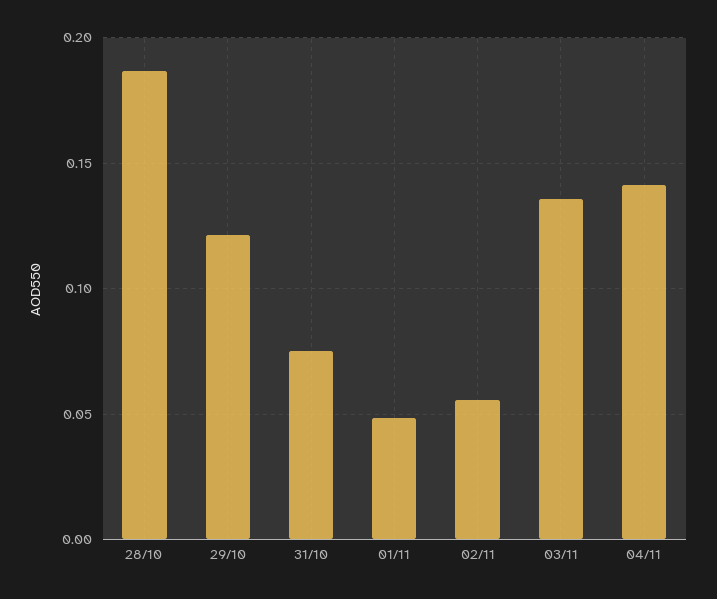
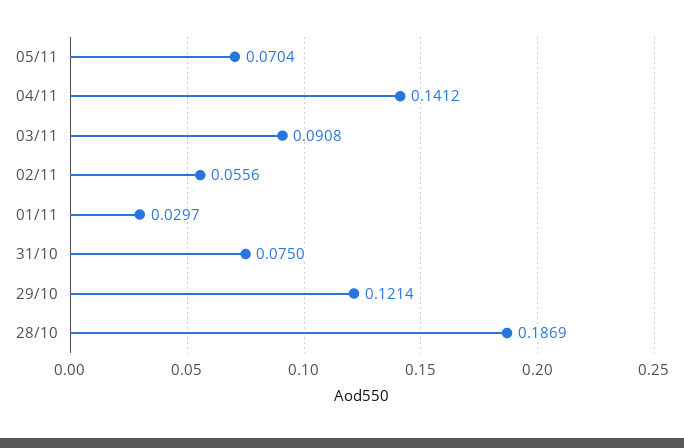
01/11: 0.05 -> 0.0297
03/11: 0.135 -> 0.0908
05/11: none -> 0.0704

